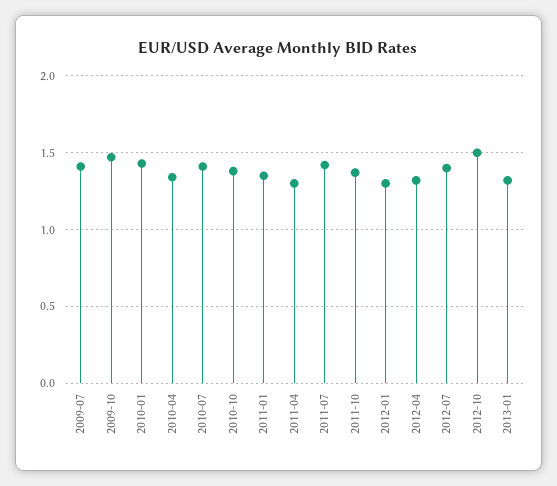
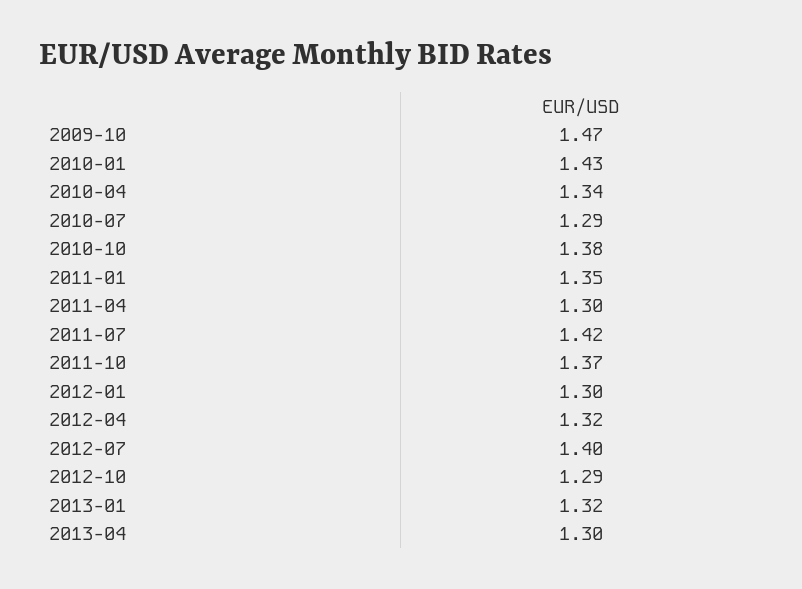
2009-07: 1.4 -> none
2010-07: 1.4 -> 1.29
2012-10: 1.5 -> 1.29
2013-04: none -> 1.3

